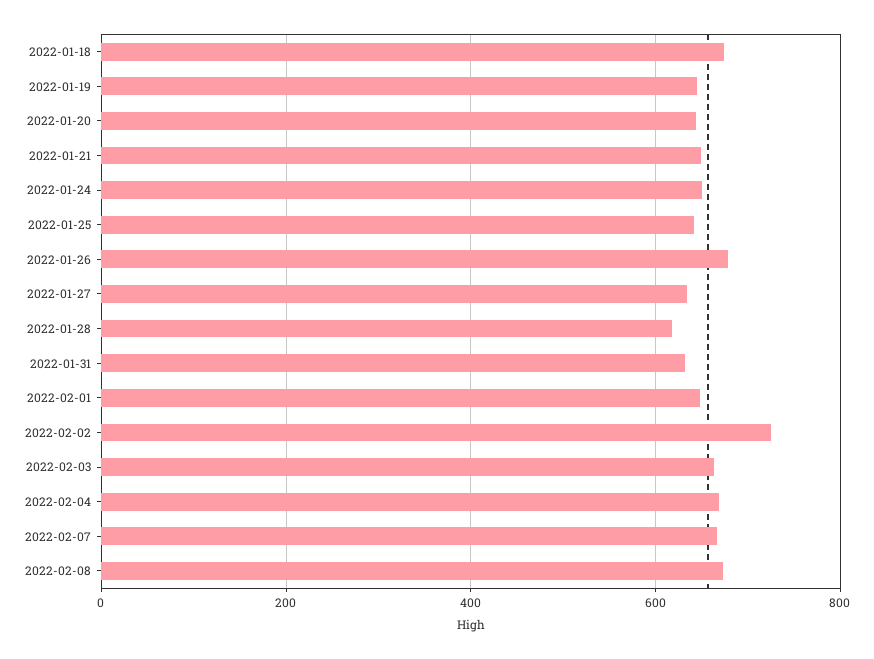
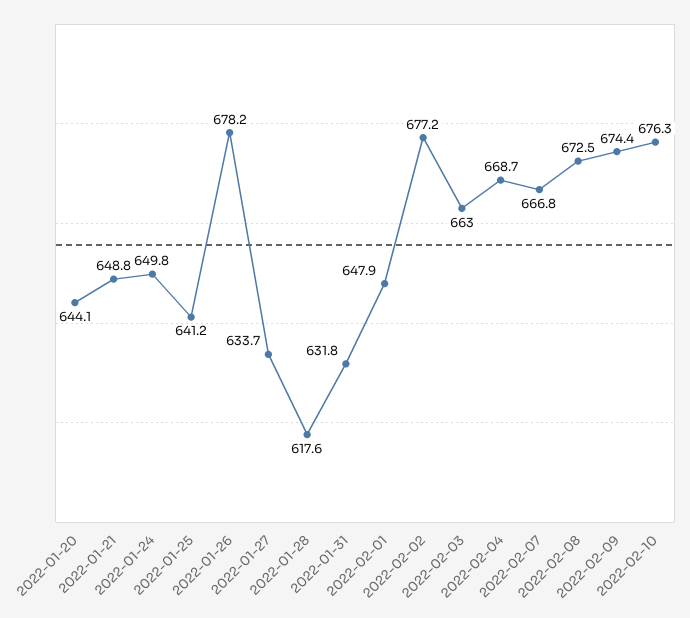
2022-01-18: 680 -> none
2022-01-19: 640 -> none
2022-02-02: 720 -> 677.2
2022-02-09: none -> 674.4
2022-02-10: none -> 676.3

